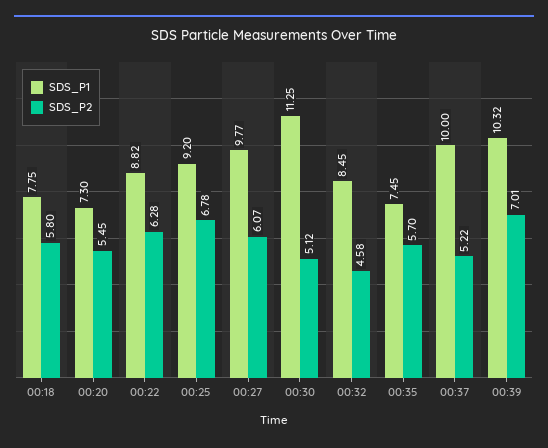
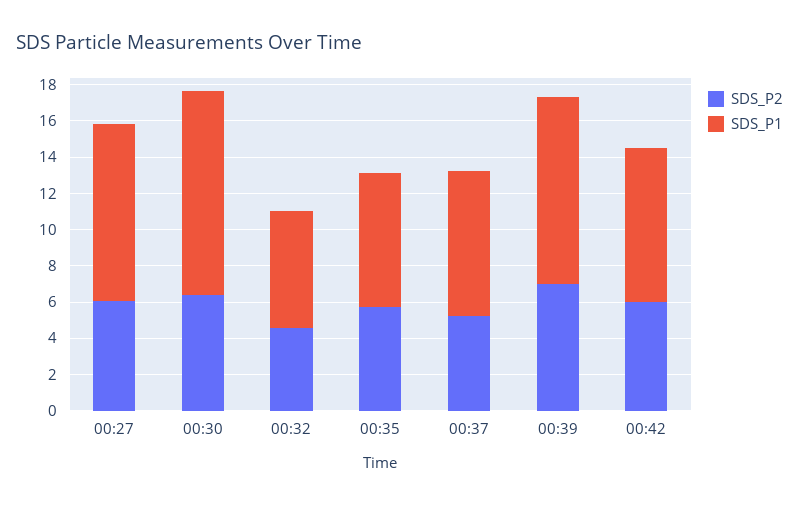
SDS_P1, 00:18: 7.75 -> none
SDS_P2, 00:18: 5.8 -> none
SDS_P1, 00:20: 7.3 -> none
SDS_P2, 00:20: 5.45 -> none
SDS_P1, 00:22: 8.82 -> none
SDS_P2, 00:22: 6.28 -> none
SDS_P1, 00:25: 9.2 -> none
SDS_P2, 00:25: 6.78 -> none
SDS_P2, 00:30: 5.12 -> 6.5
SDS_P1, 00:32: 8.45 -> 6.5
SDS_P1, 00:37: 10 -> 8
SDS_P2, 00:42: none -> 6
SDS_P1, 00:42: none -> 8.5

